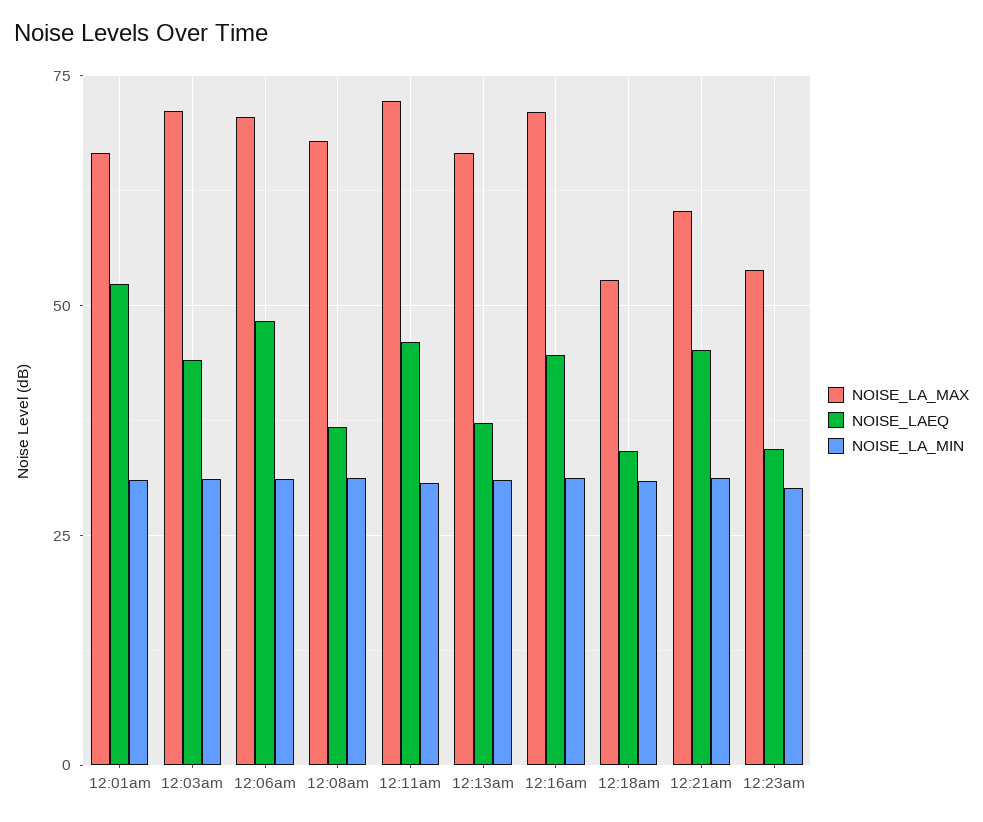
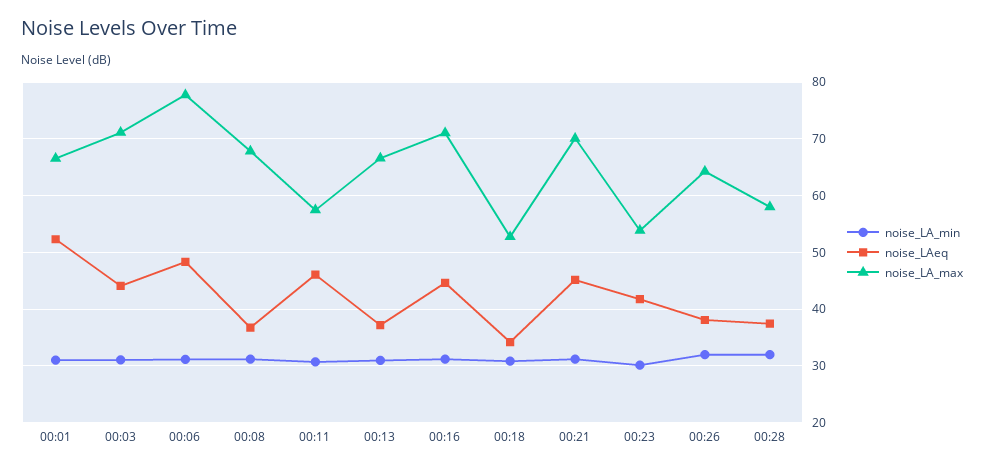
NOISE_LA_MAX, 12:06am: 70 -> 78
NOISE_LA_MAX, 12:11am: 72.5 -> 58
NOISE_LA_MAX, 12:21am: 60 -> 70
NOISE_LAEQ, 12:23am: 35 -> 42
NOISE_LA_MIN, 00:26: none -> 32
NOISE_LAEQ, 00:26: none -> 38
NOISE_LA_MAX, 00:26: none -> 64
NOISE_LA_MIN, 00:28: none -> 32
NOISE_LAEQ, 00:28: none -> 38
NOISE_LA_MAX, 00:28: none -> 58

